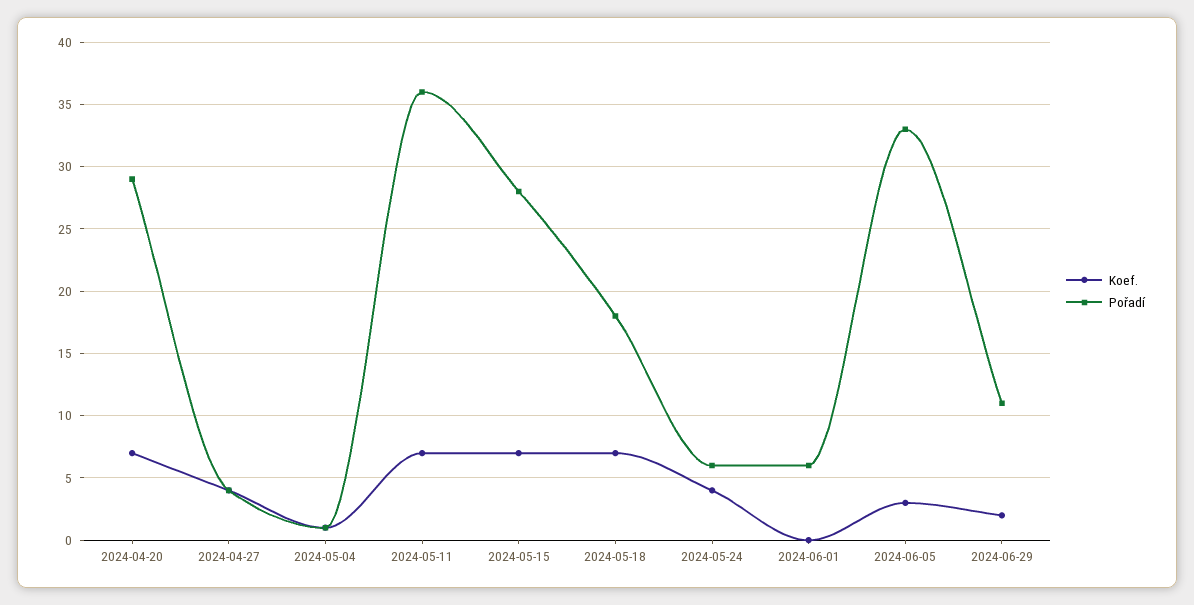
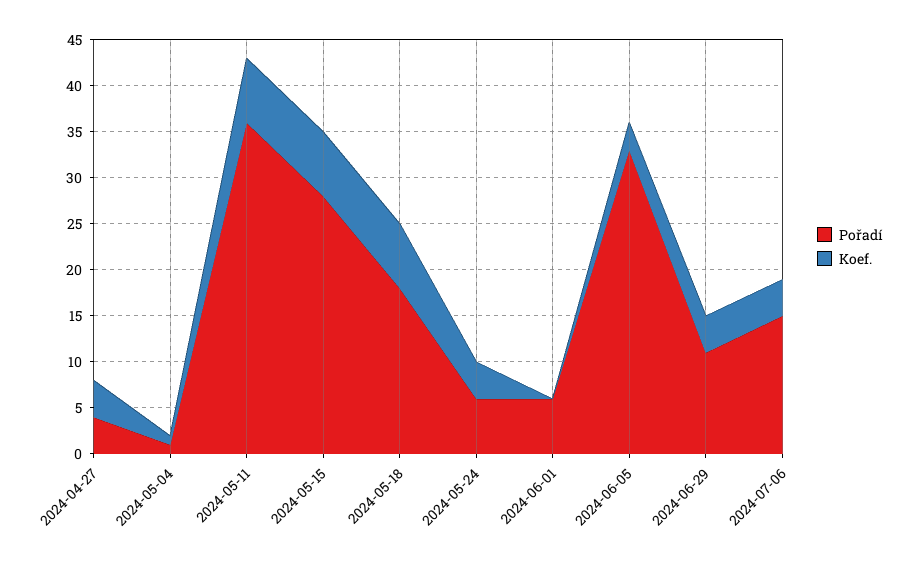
Koef., 2024-04-20: 7 -> none
Pořadí, 2024-04-20: 29 -> none
Koef., 2024-06-29: 2 -> 4
Pořadí, 2024-07-06: none -> 15
Koef., 2024-07-06: none -> 4

